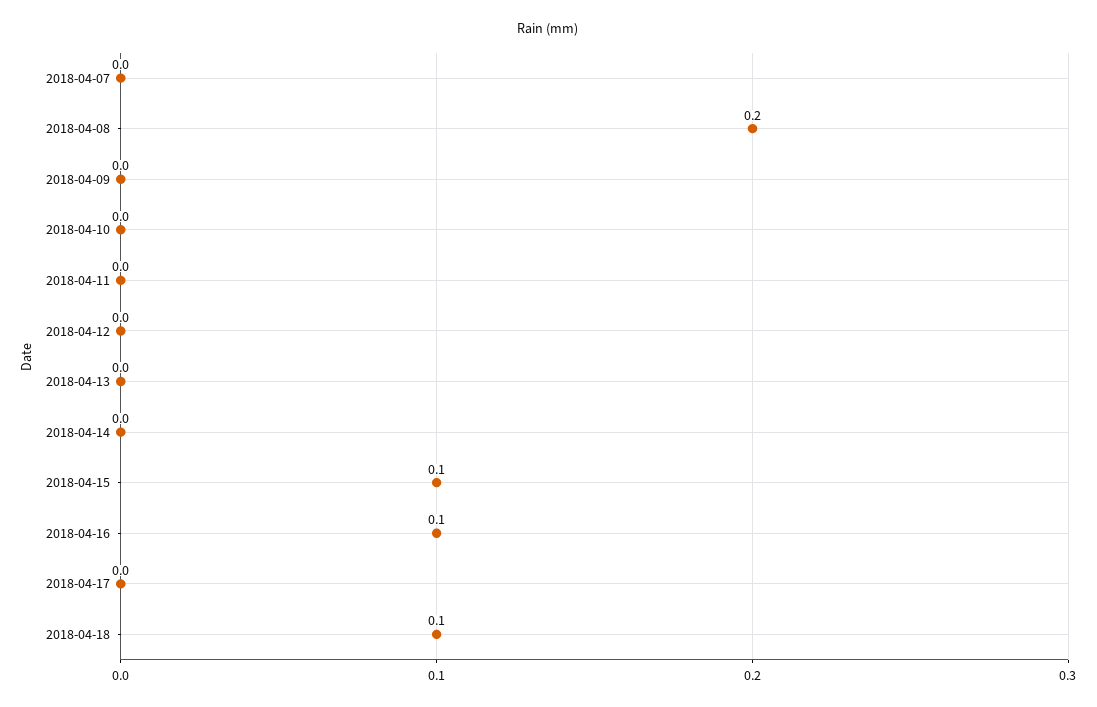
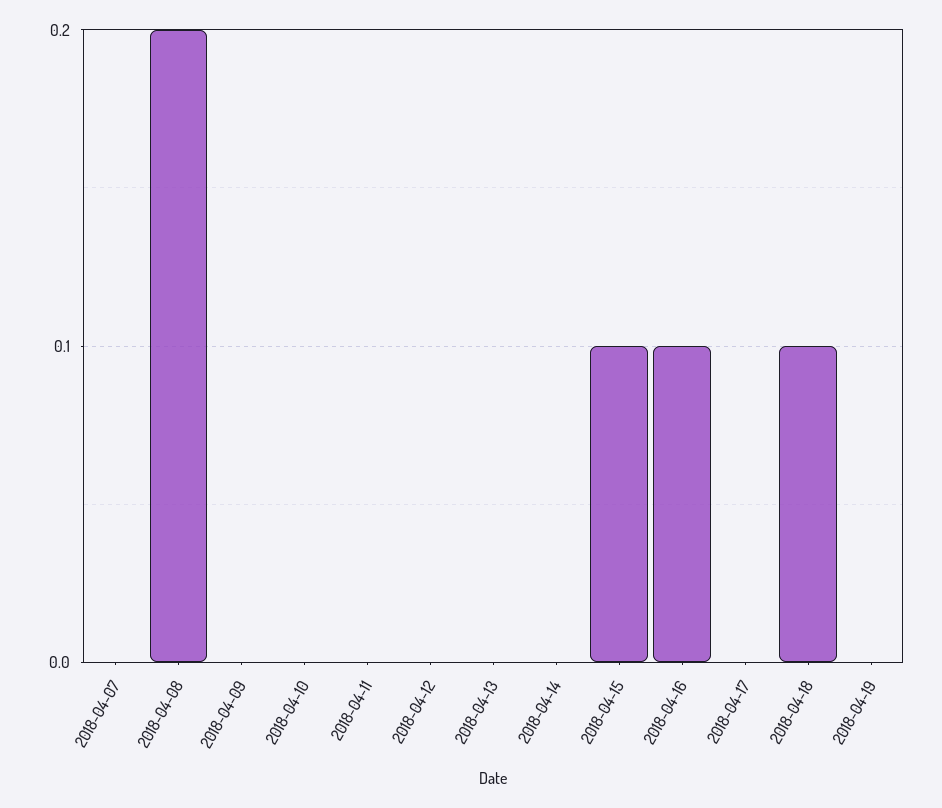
2018-04-19: none -> 0

